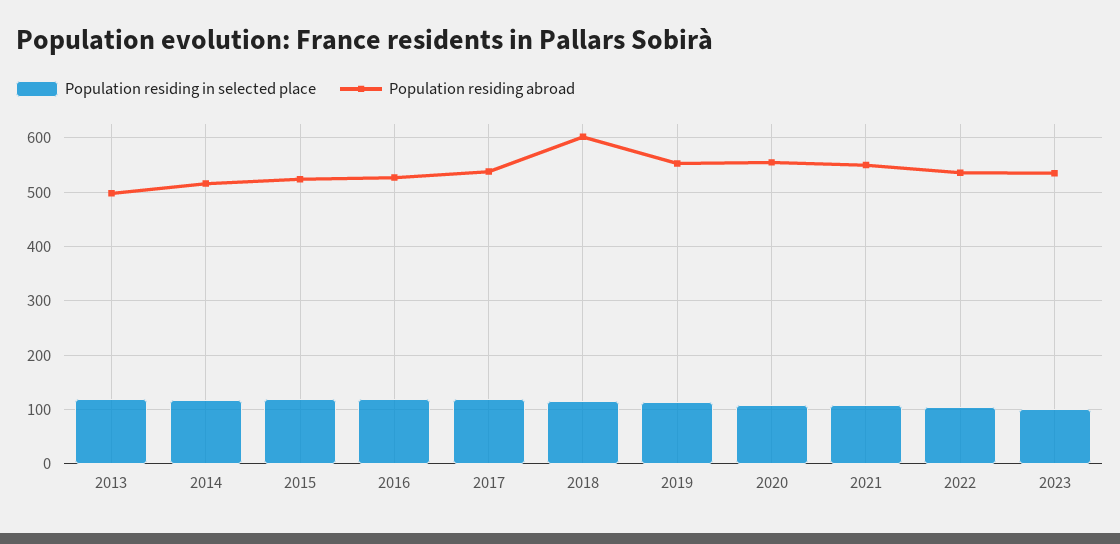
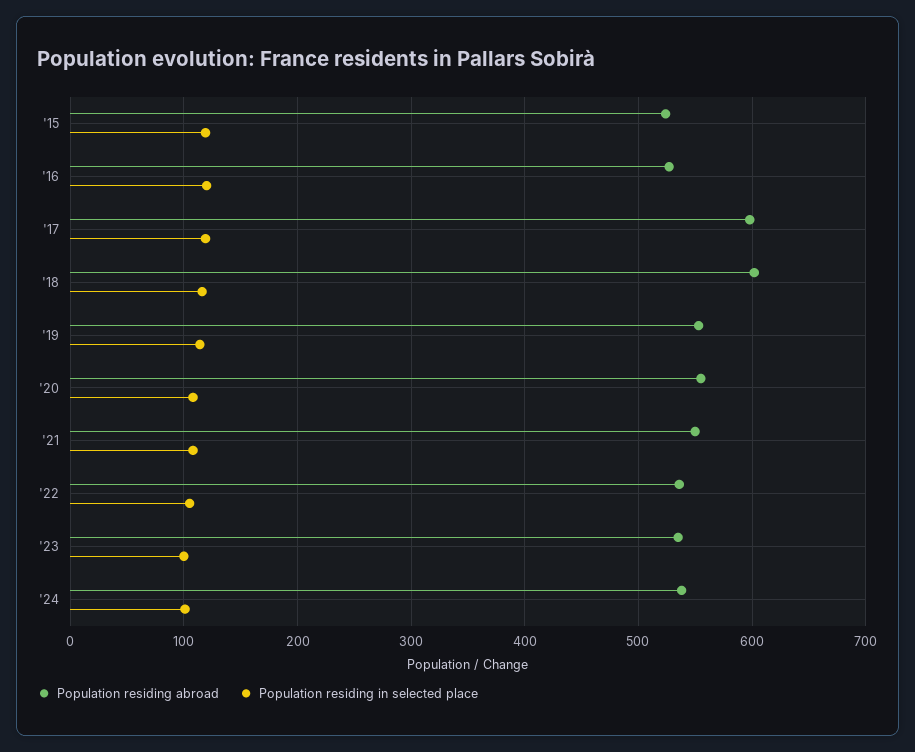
Population residing in selected place, 2013: 120 -> none
Population residing abroad, 2013: 500 -> none
Population residing in selected place, 2014: 120 -> none
Population residing abroad, 2014: 520 -> none
Population residing abroad, 2017: 540 -> 600
Population residing abroad, '24: none -> 540
Population residing in selected place, '24: none -> 100

